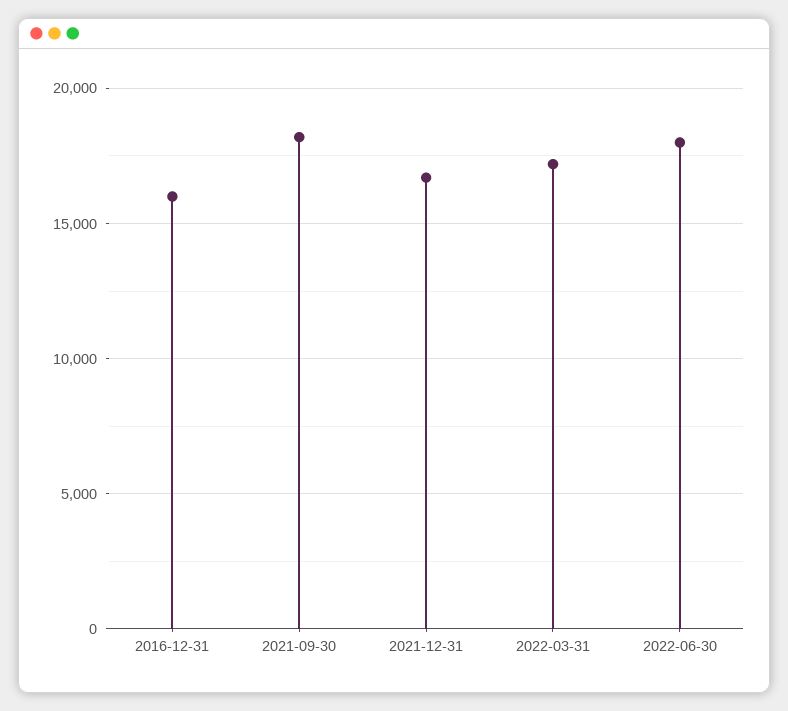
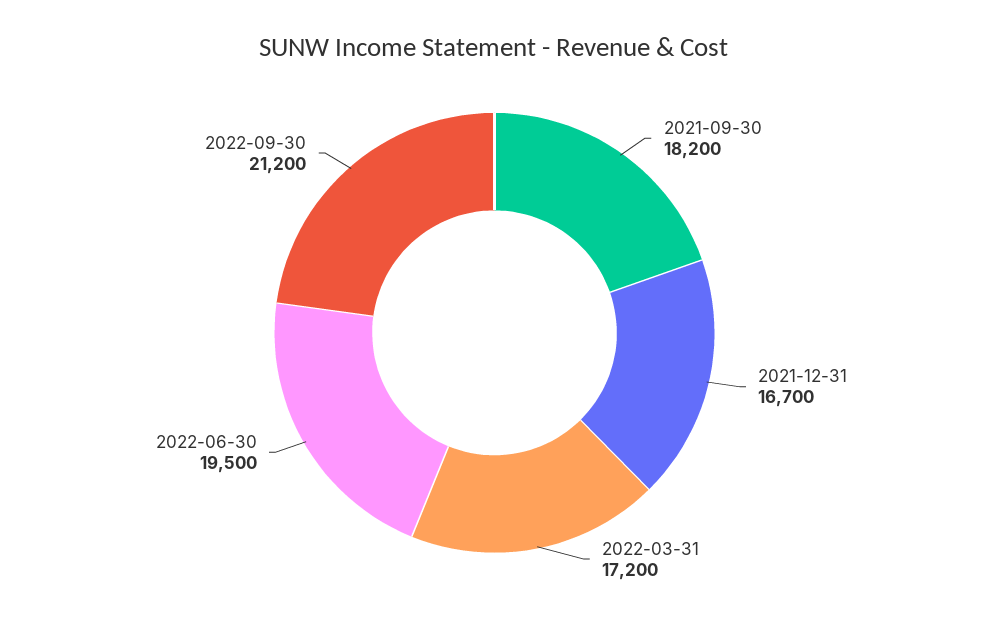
2016-12-31: 16000 -> none
2022-06-30: 18000 -> 19500
2022-09-30: none -> 21200

